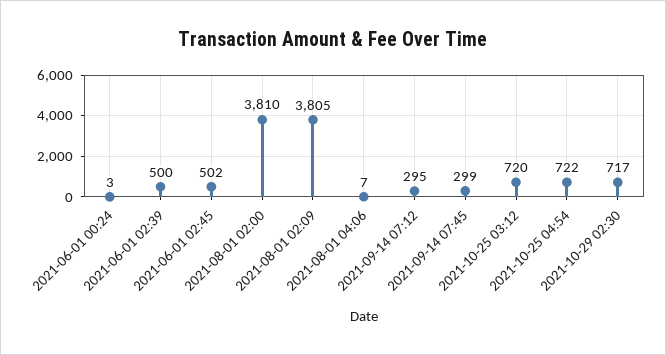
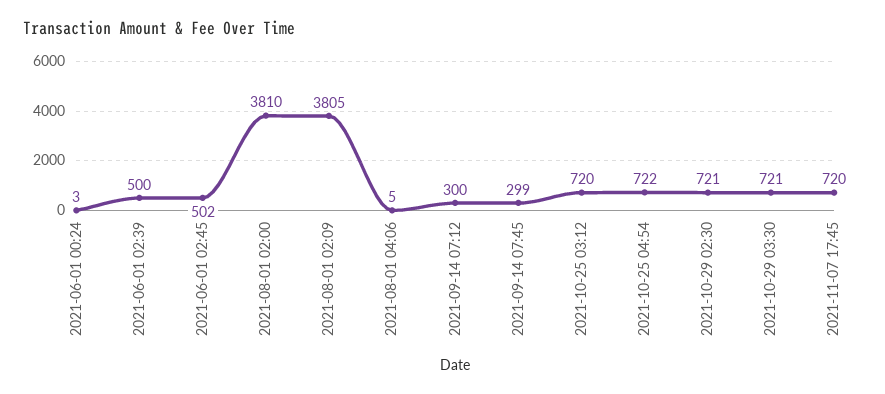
2021-08-01 04:06: 7 -> 5
2021-09-14 07:12: 295 -> 300
2021-10-29 02:30: 717 -> 721
2021-10-29 03:30: none -> 721
2021-11-07 17:45: none -> 720

